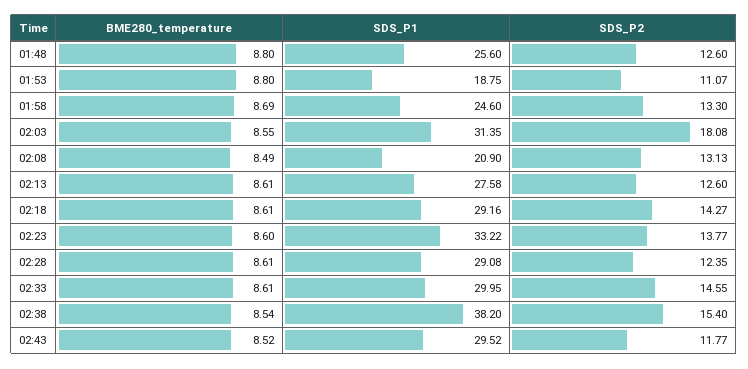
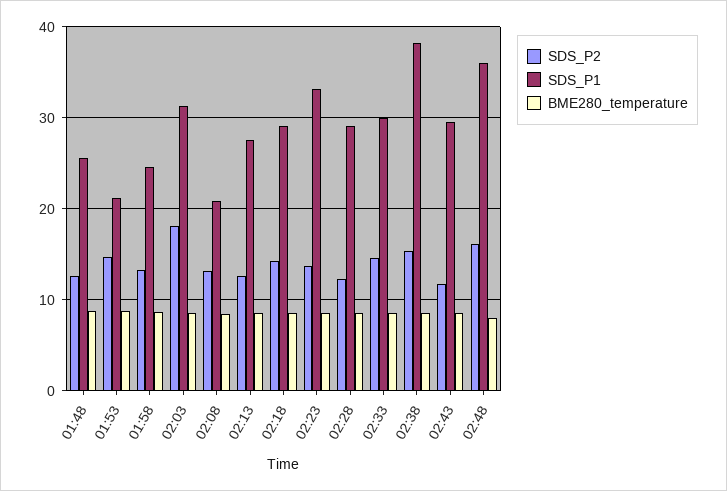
SDS_P1, 01:53: 18.75 -> 21
SDS_P2, 01:53: 11.07 -> 15
SDS_P2, 02:48: none -> 16
SDS_P1, 02:48: none -> 36
BME280_temperature, 02:48: none -> 8

